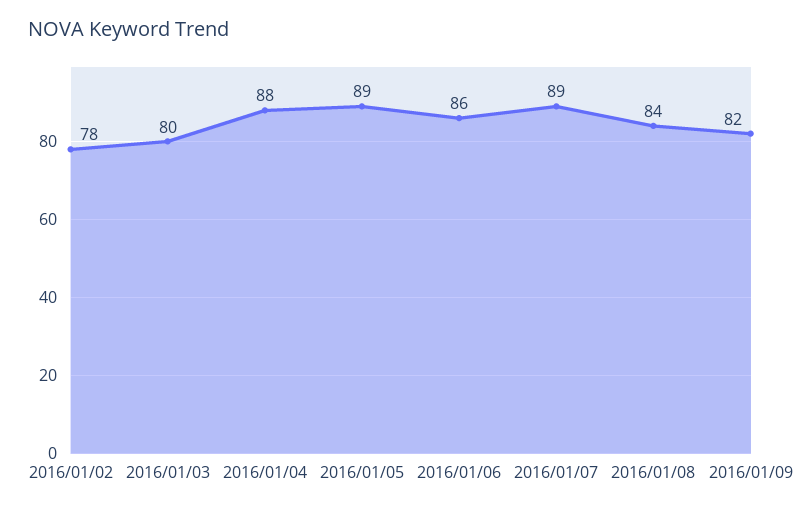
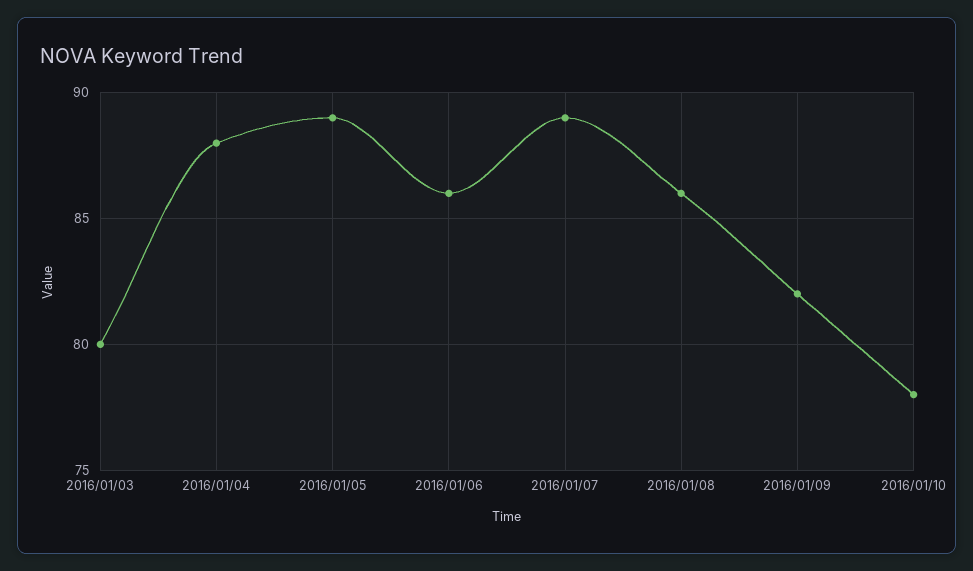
2016/01/02: 78 -> none
2016/01/08: 84 -> 86
2016/01/10: none -> 78

